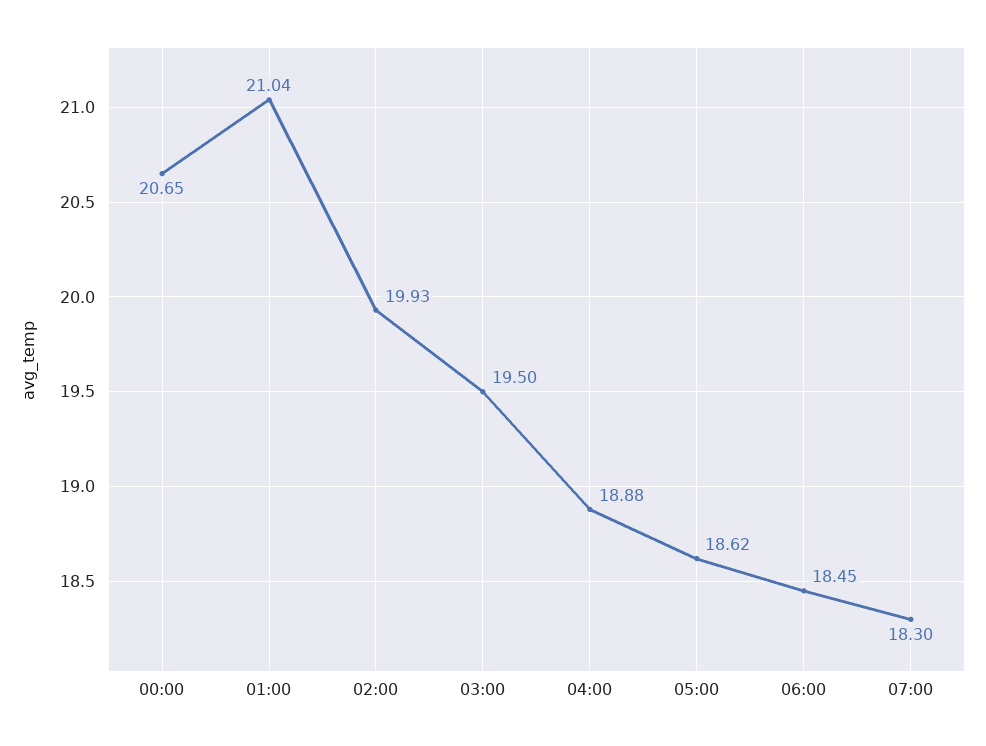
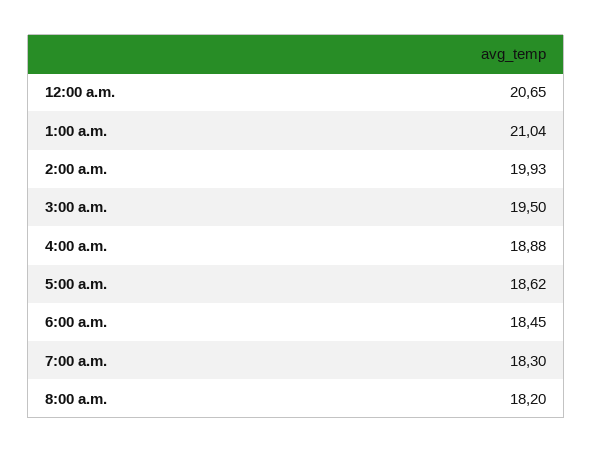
8:00 a.m.: none -> 18.2

